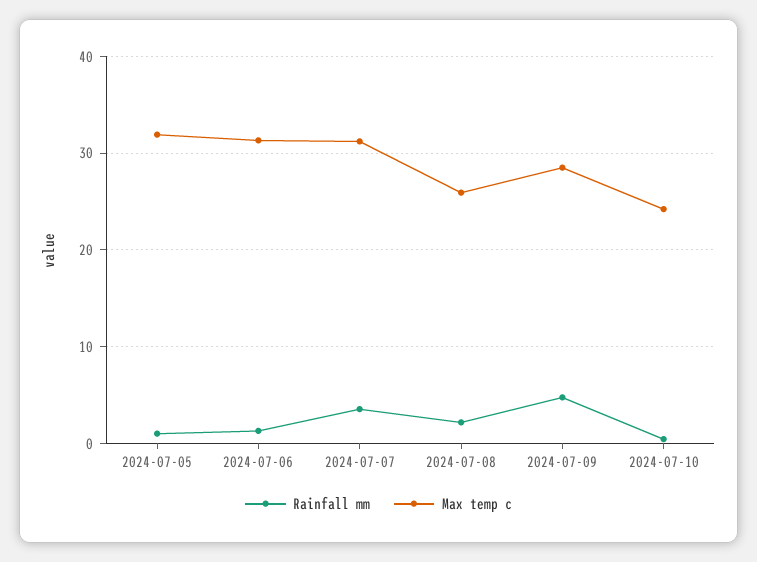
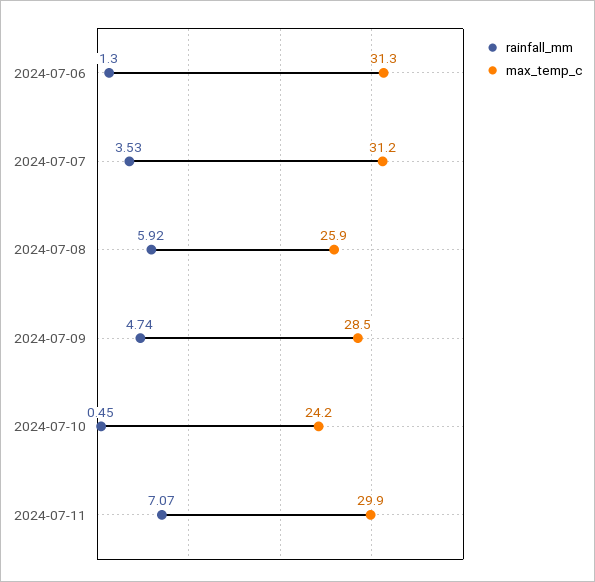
Rainfall mm, 2024-07-05: 1 -> none
Max temp c, 2024-07-05: 32 -> none
Rainfall mm, 2024-07-08: 2 -> 5.92
Rainfall mm, 2024-07-11: none -> 7.07
Max temp c, 2024-07-11: none -> 29.9

